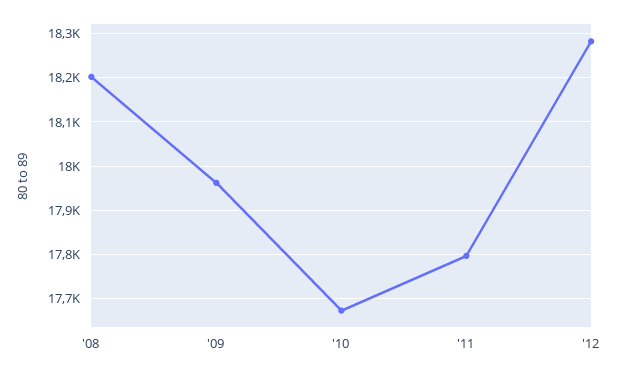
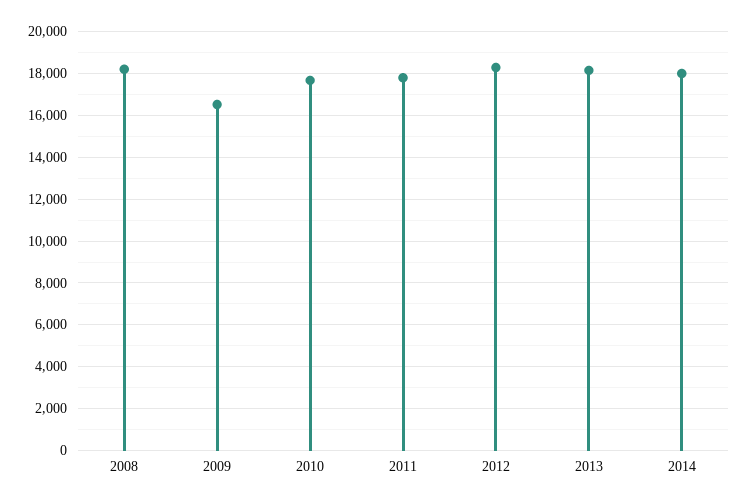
'09: 17960 -> 16500
2013: none -> 18000
2014: none -> 18000

